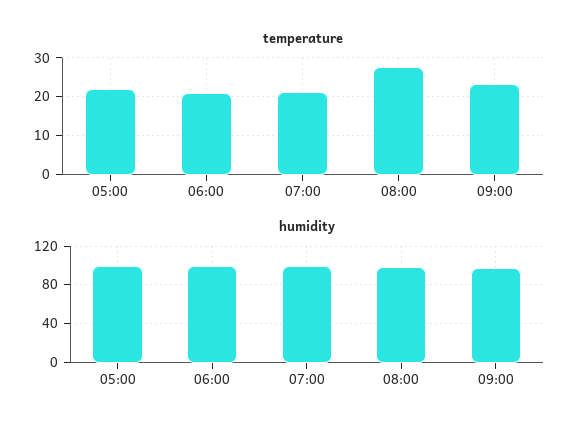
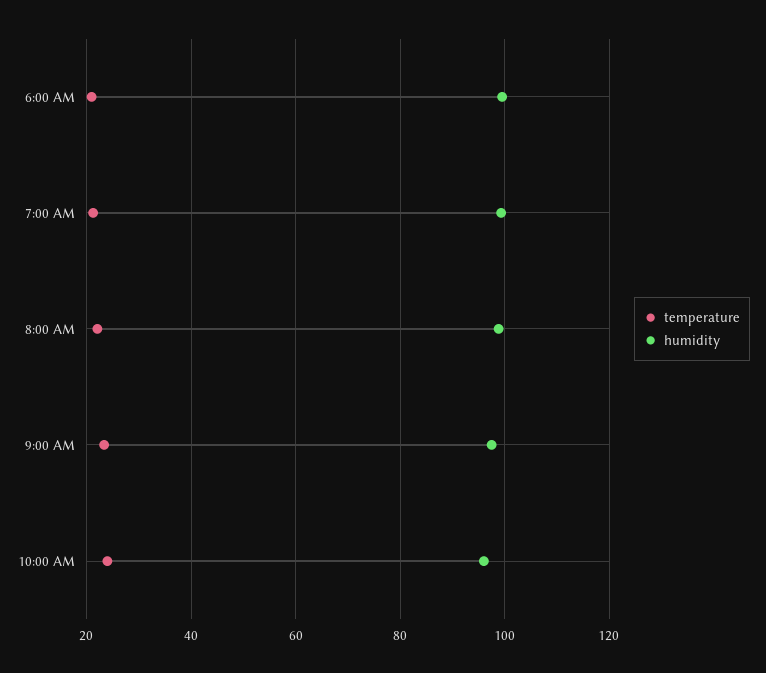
temperature, 05:00: 22 -> none
temperature, 08:00: 28 -> 22
humidity, 05:00: 100 -> none
temperature, 10:00 AM: none -> 24
humidity, 10:00 AM: none -> 96

